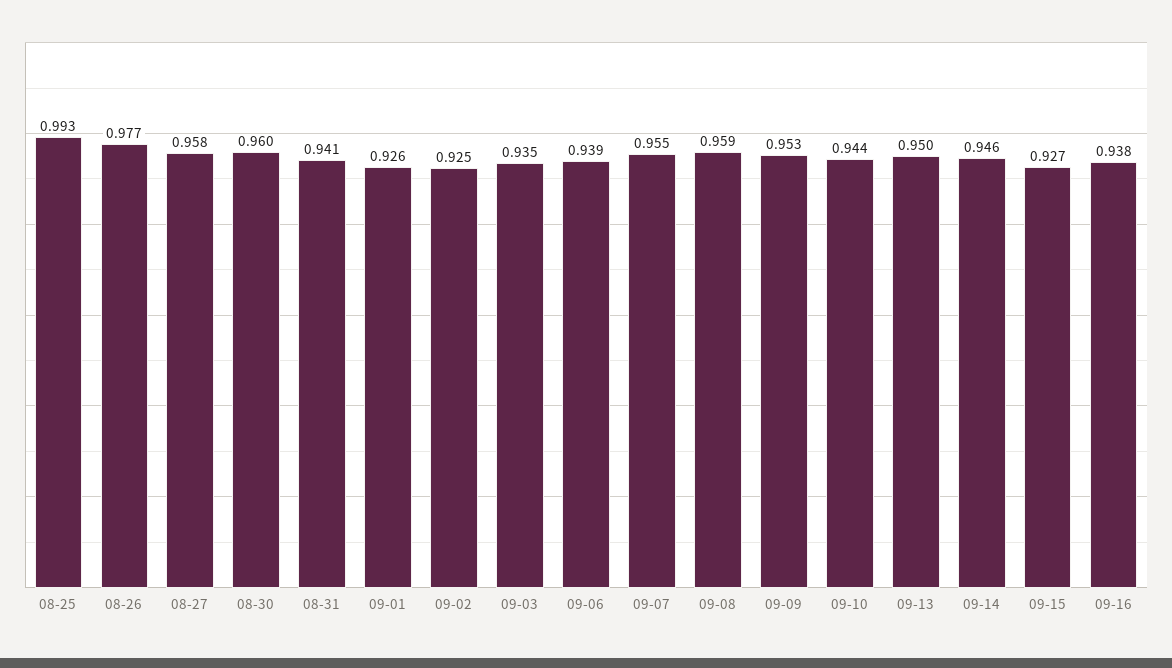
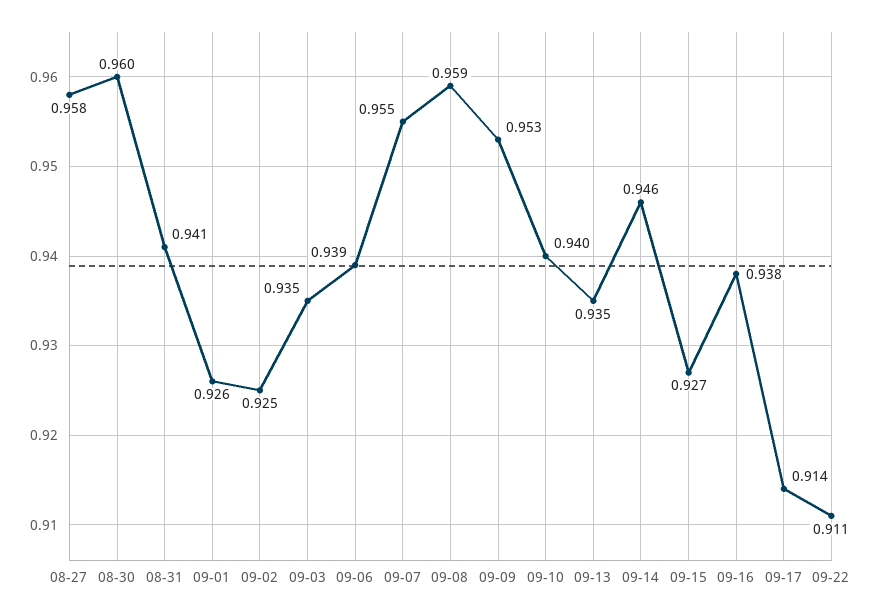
08-25: 0.993 -> none
08-26: 0.977 -> none
09-10: 0.944 -> 0.94
09-13: 0.95 -> 0.935
09-17: none -> 0.914
09-22: none -> 0.911

